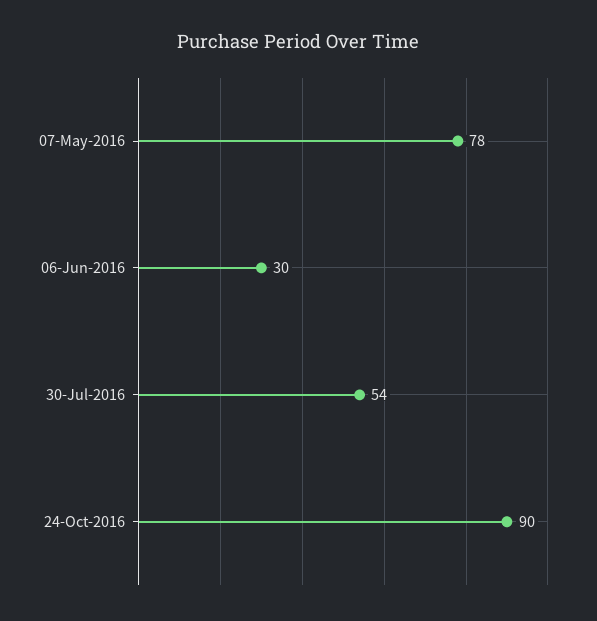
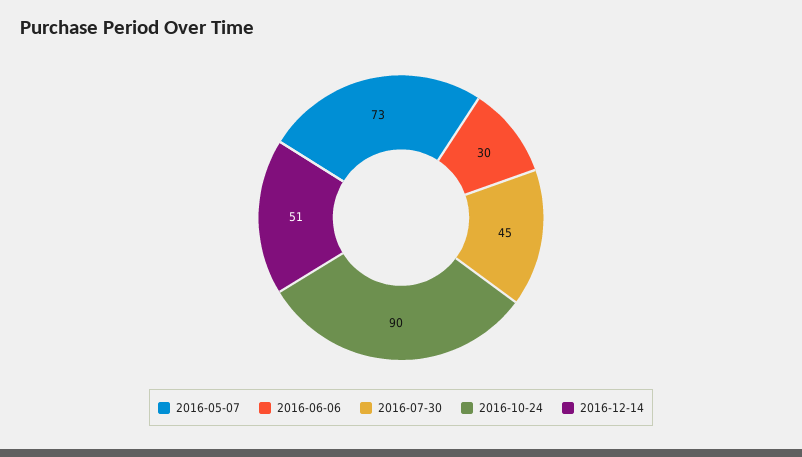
07-May-2016: 78 -> 73
30-Jul-2016: 54 -> 45
2016-12-14: none -> 51

